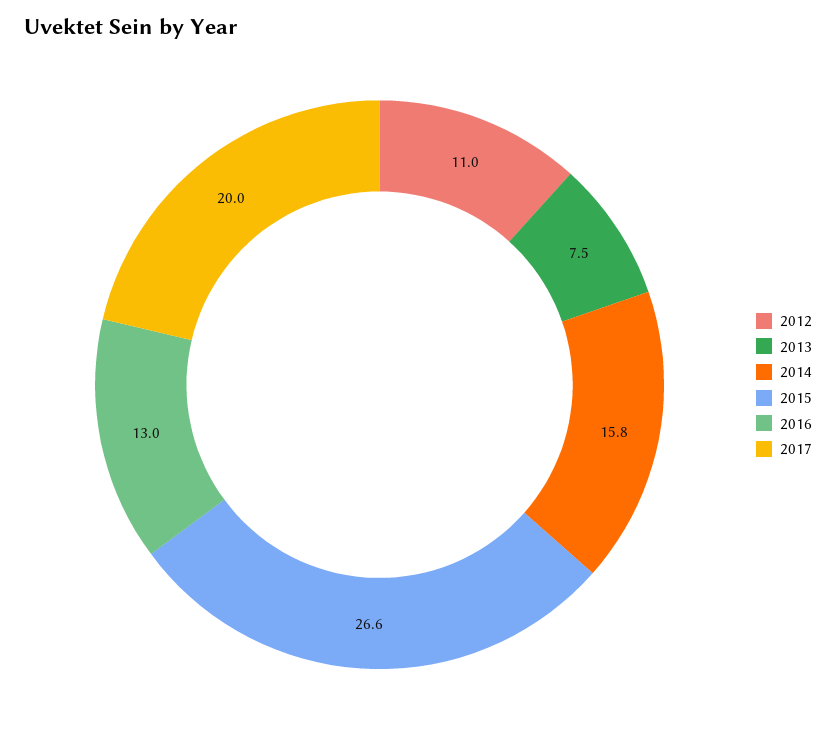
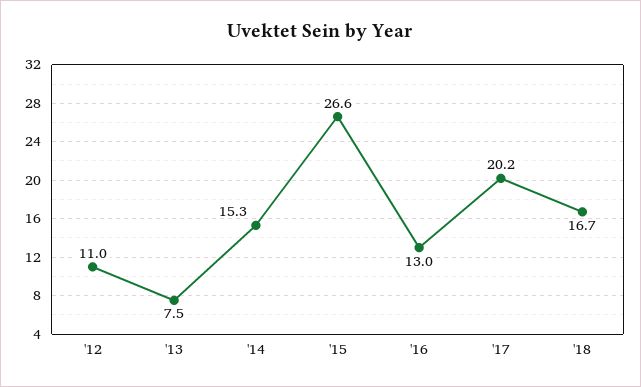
2014: 15.8 -> 15.3
2017: 20 -> 20.2
'18: none -> 16.7

